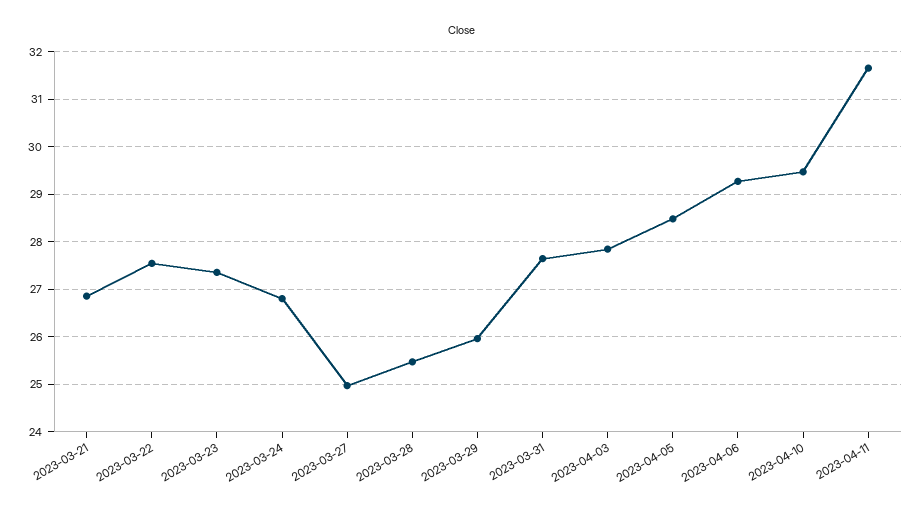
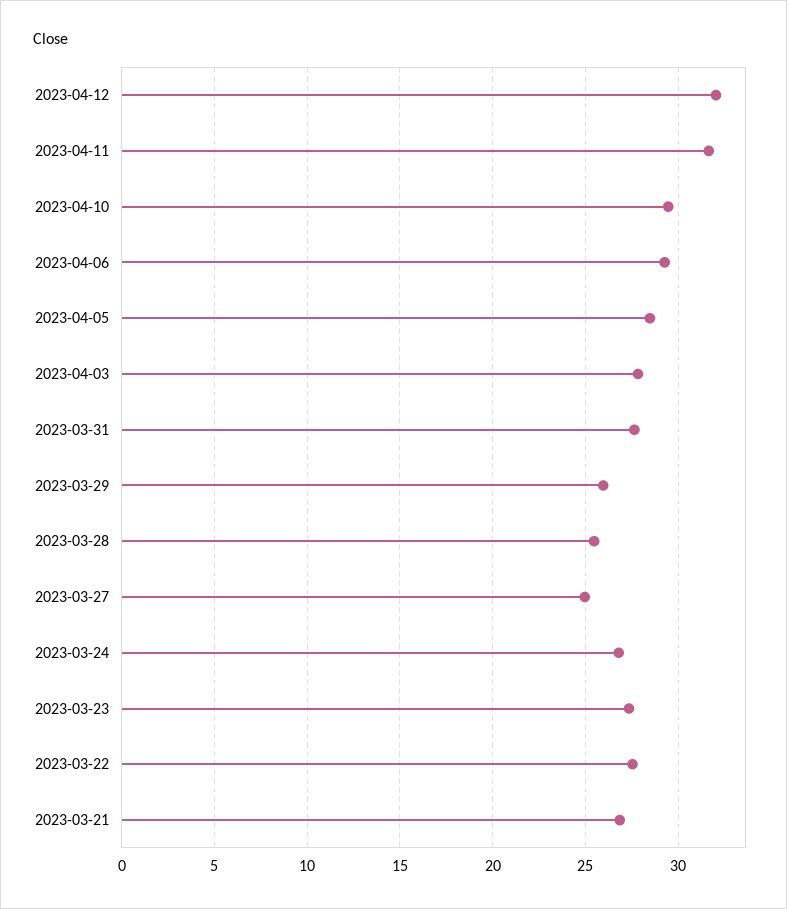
2023-04-12: none -> 32

